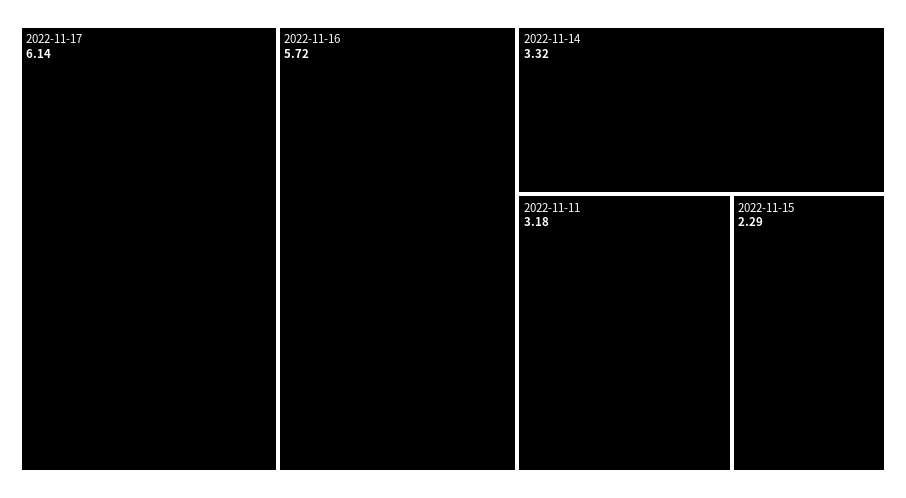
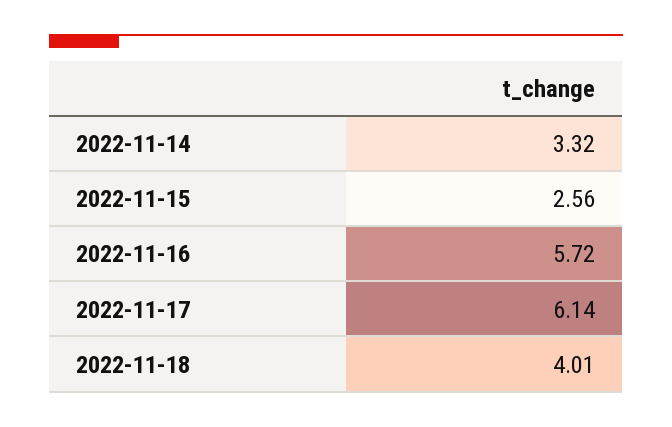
2022-11-11: 3.18 -> none
2022-11-15: 2.29 -> 2.56
2022-11-18: none -> 4.01

